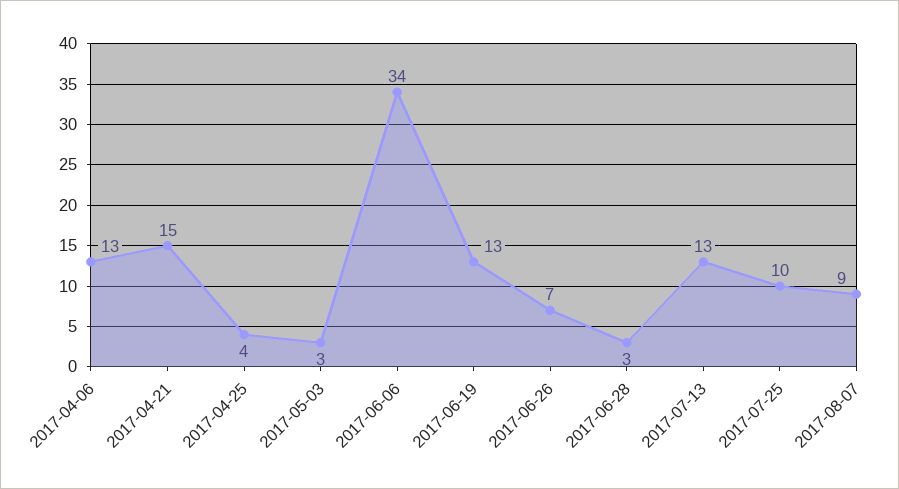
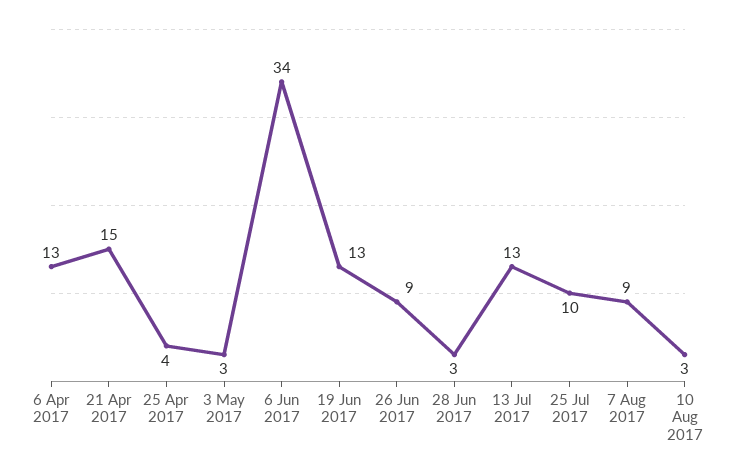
2017-06-26: 7 -> 9
10 Aug 2017: none -> 3

